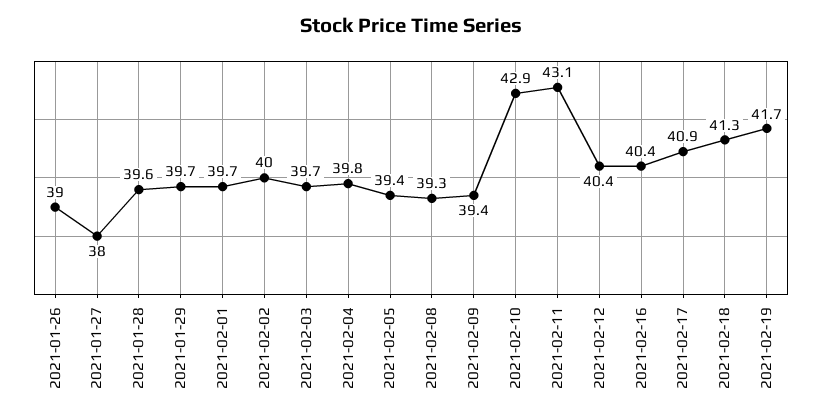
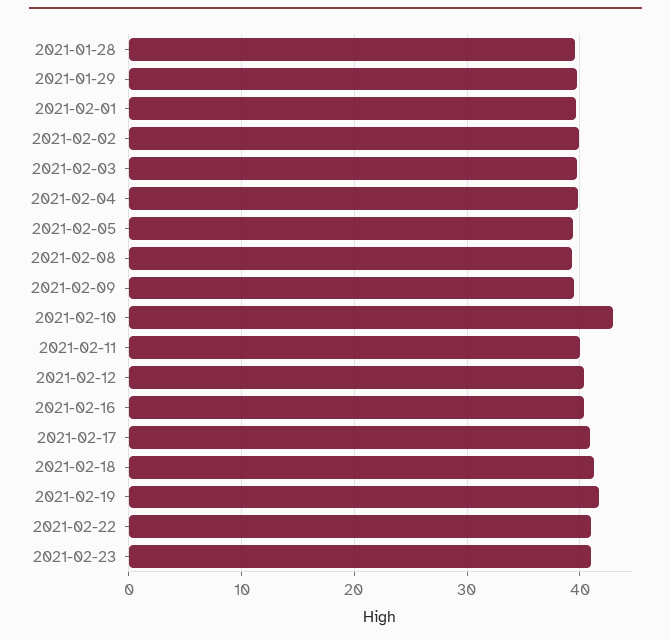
2021-01-26: 39 -> none
2021-01-27: 38 -> none
2021-02-11: 43.1 -> 40
2021-02-22: none -> 41
2021-02-23: none -> 41

